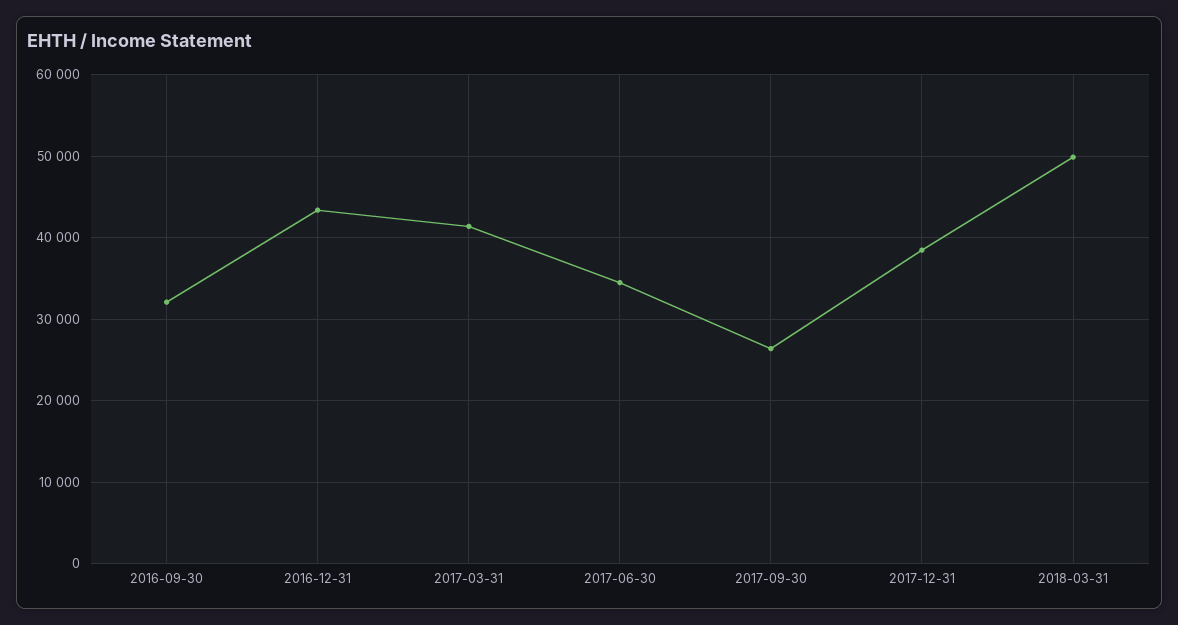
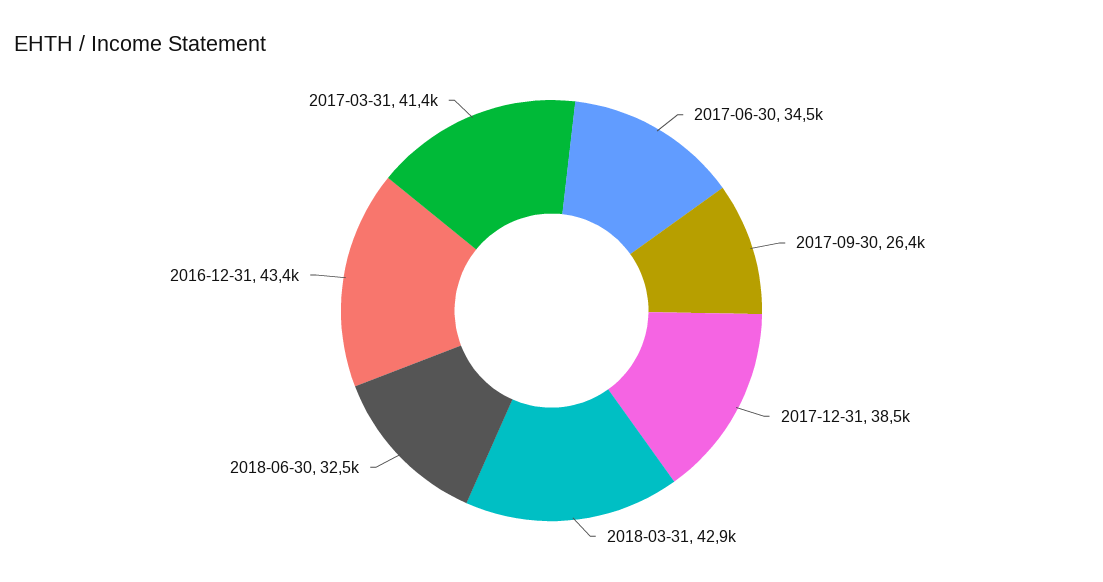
2016-09-30: 32000 -> none
2018-03-31: 50000 -> 42900
2018-06-30: none -> 32500

